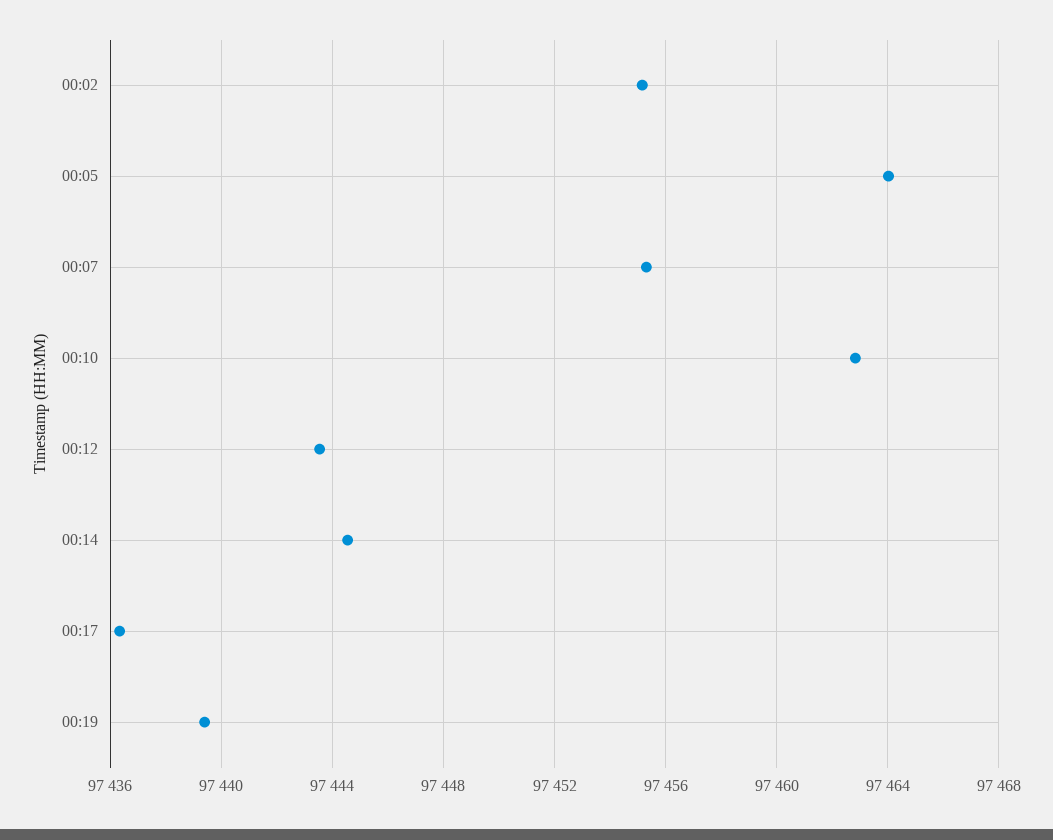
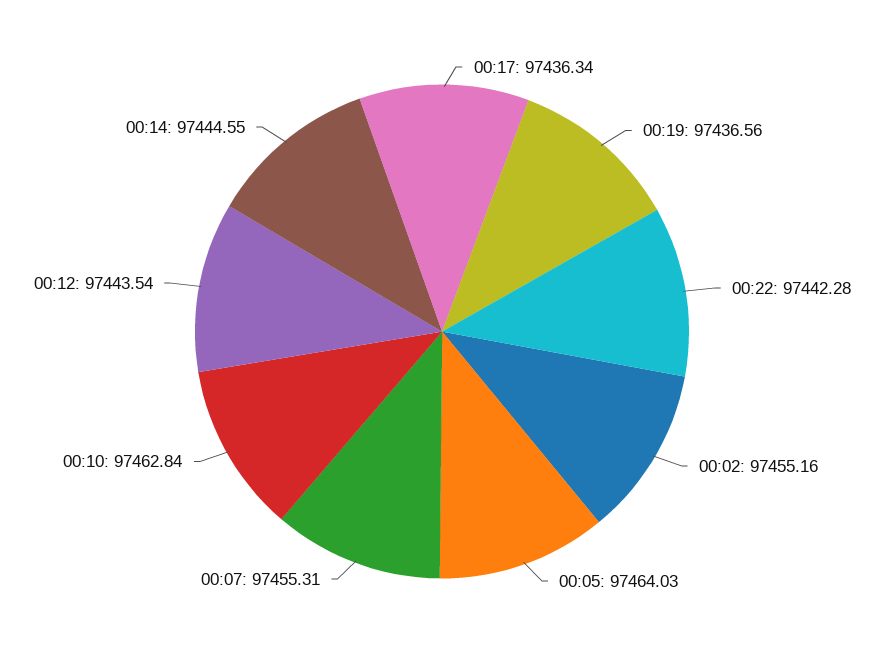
00:19: 97439.5 -> 97436.56
00:22: none -> 97442.28

